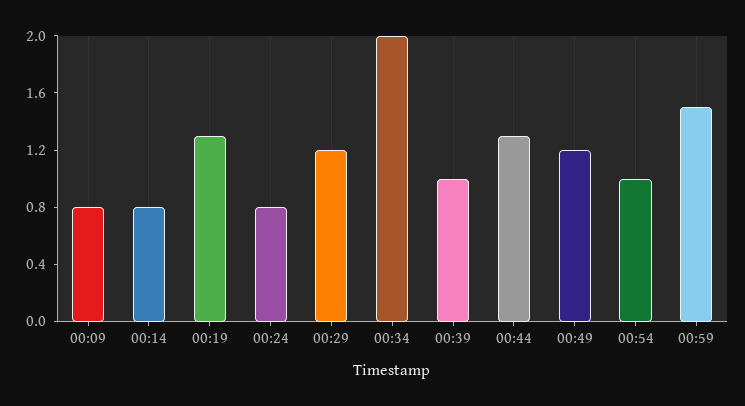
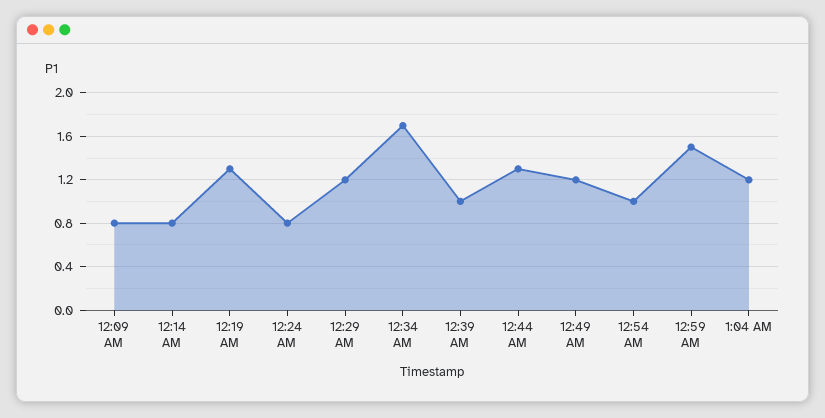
00:34: 2 -> 1.7
1:04 AM: none -> 1.2

